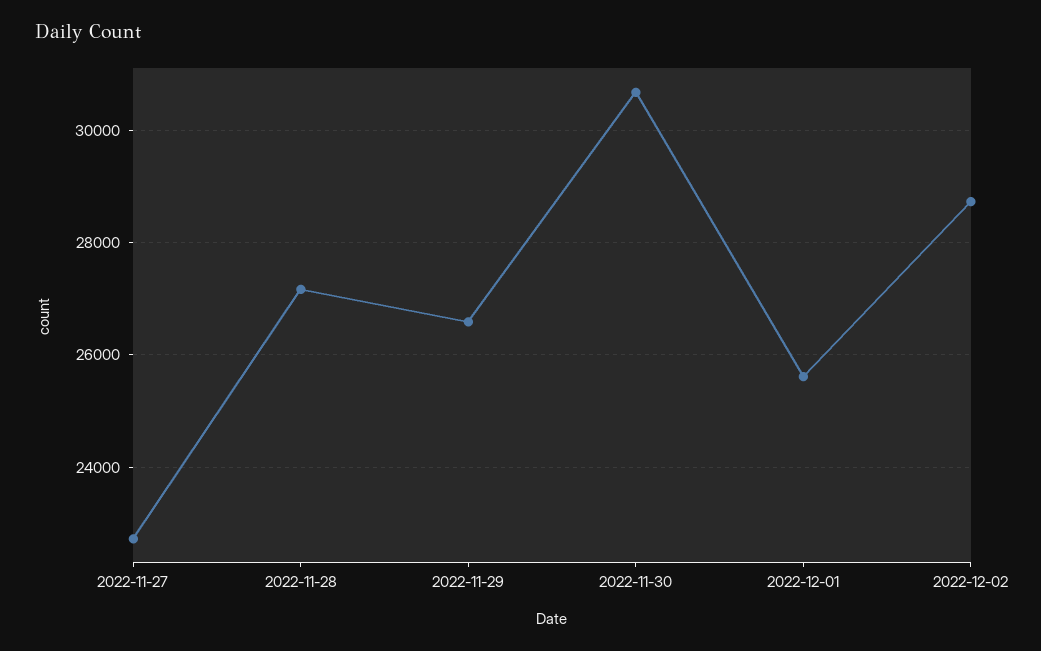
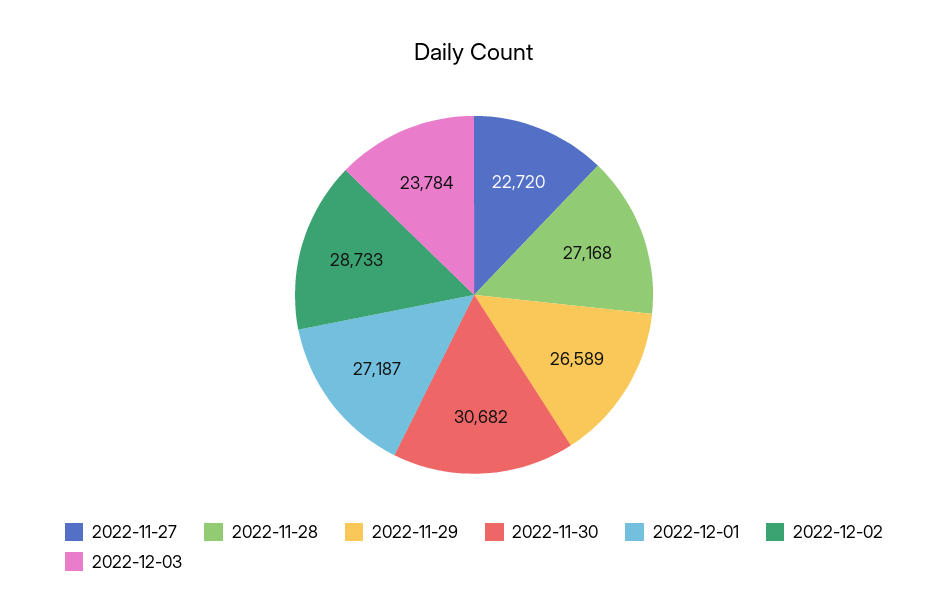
2022-12-01: 25600 -> 27187
2022-12-03: none -> 23784

